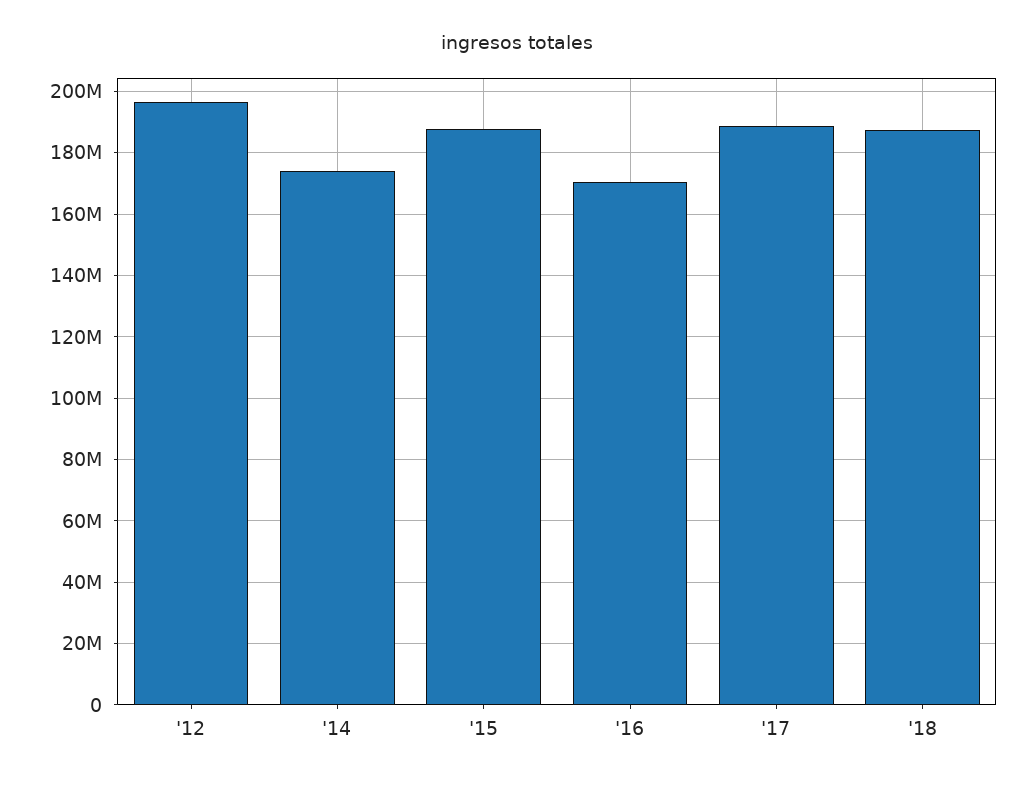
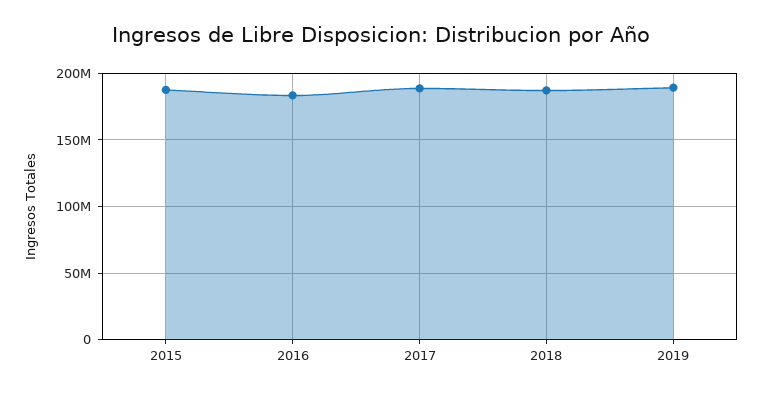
'12: 196000000 -> none
'14: 174000000 -> none
'16: 170000000 -> 185000000
2019: none -> 190000000

